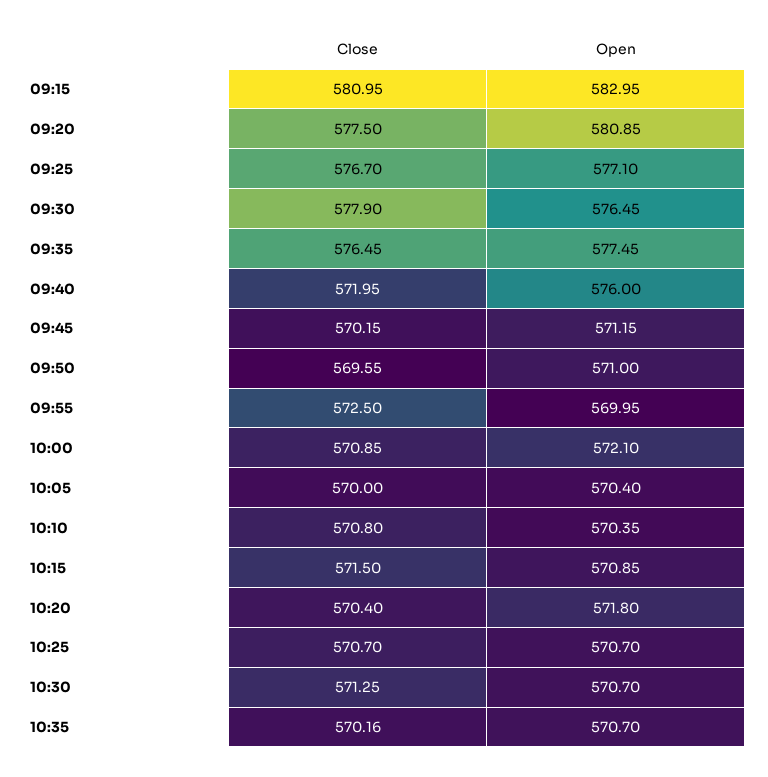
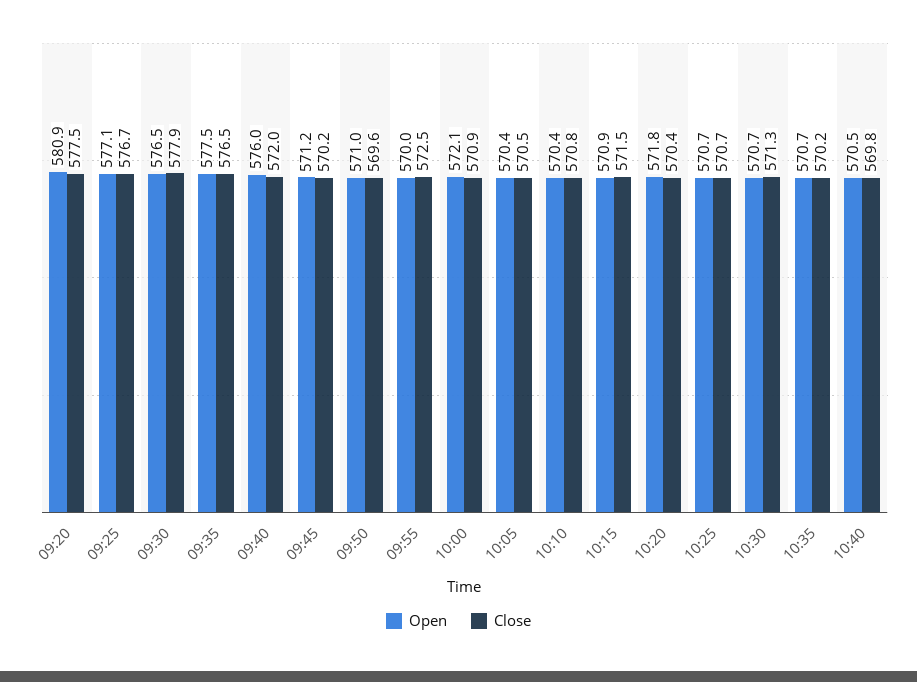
Close, 09:15: 580.95 -> none
Open, 09:15: 582.95 -> none
Close, 10:05: 570 -> 570.5
Open, 10:40: none -> 570.5
Close, 10:40: none -> 569.8

